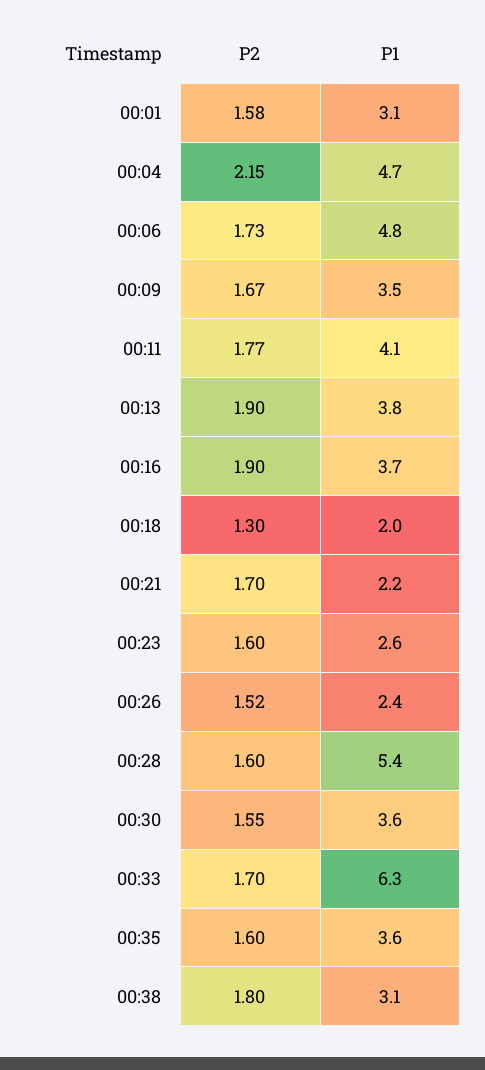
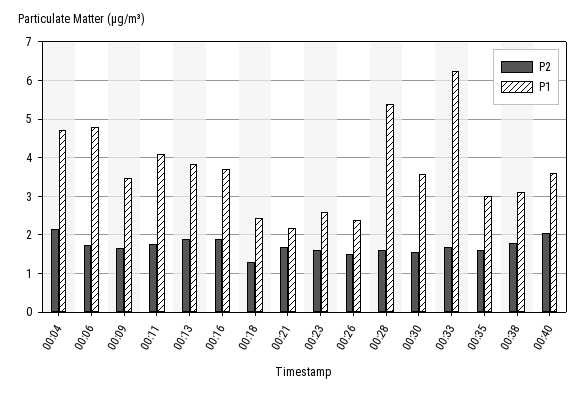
P2, 00:01: 1.58 -> none
P1, 00:01: 3.1 -> none
P1, 00:18: 2 -> 2.4
P1, 00:35: 3.6 -> 3
P2, 00:40: none -> 2
P1, 00:40: none -> 3.6

